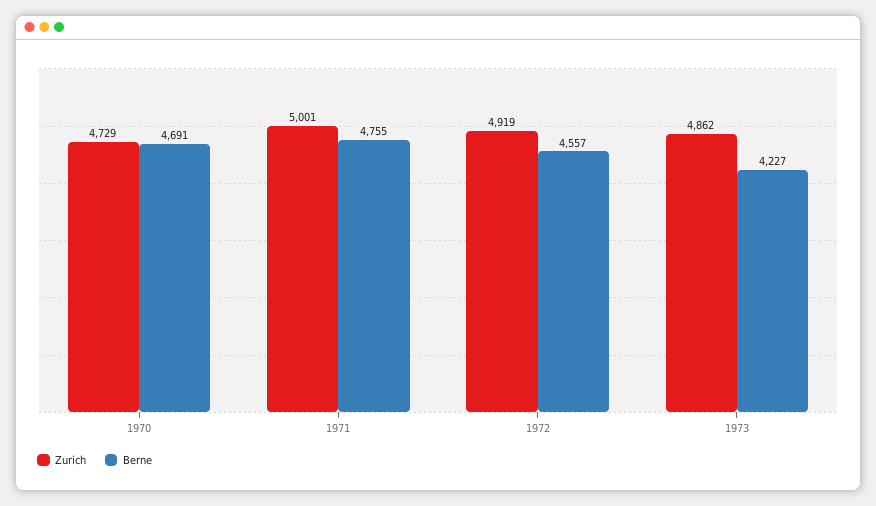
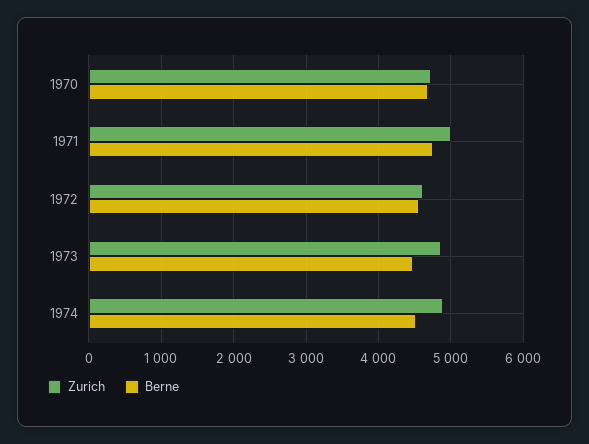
Zurich, 1972: 4919 -> 4600
Berne, 1973: 4227 -> 4500
Zurich, 1974: none -> 4900
Berne, 1974: none -> 4500

